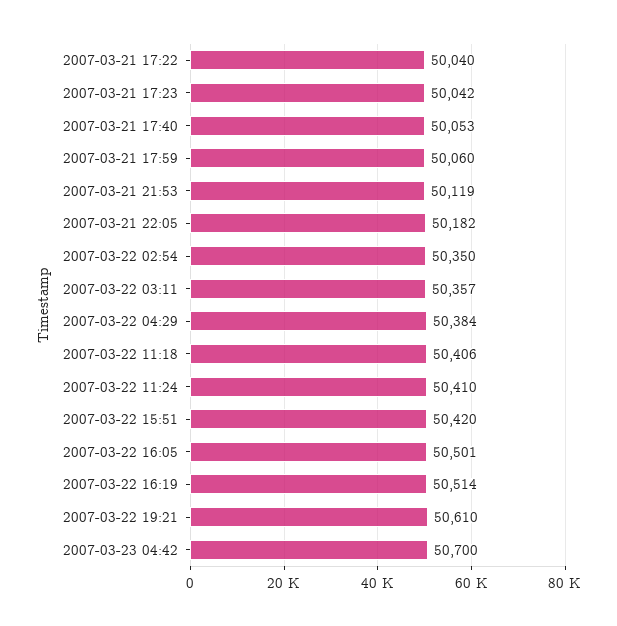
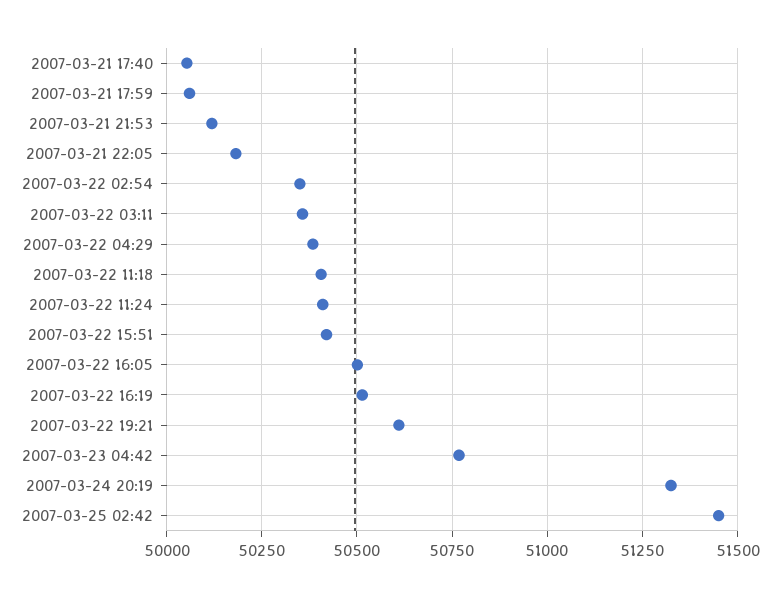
2007-03-21 17:22: 50040 -> none
2007-03-21 17:23: 50042 -> none
2007-03-23 04:42: 50700 -> 50775
2007-03-24 20:19: none -> 51325
2007-03-25 02:42: none -> 51450

